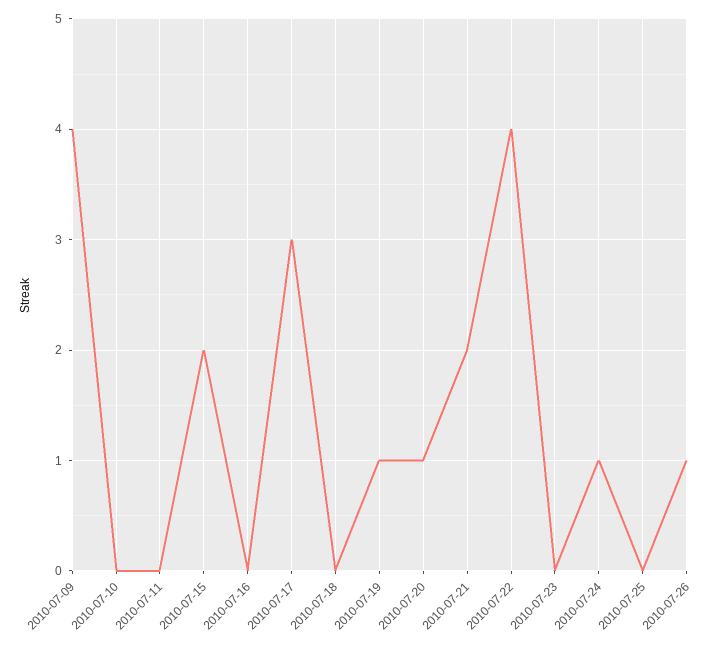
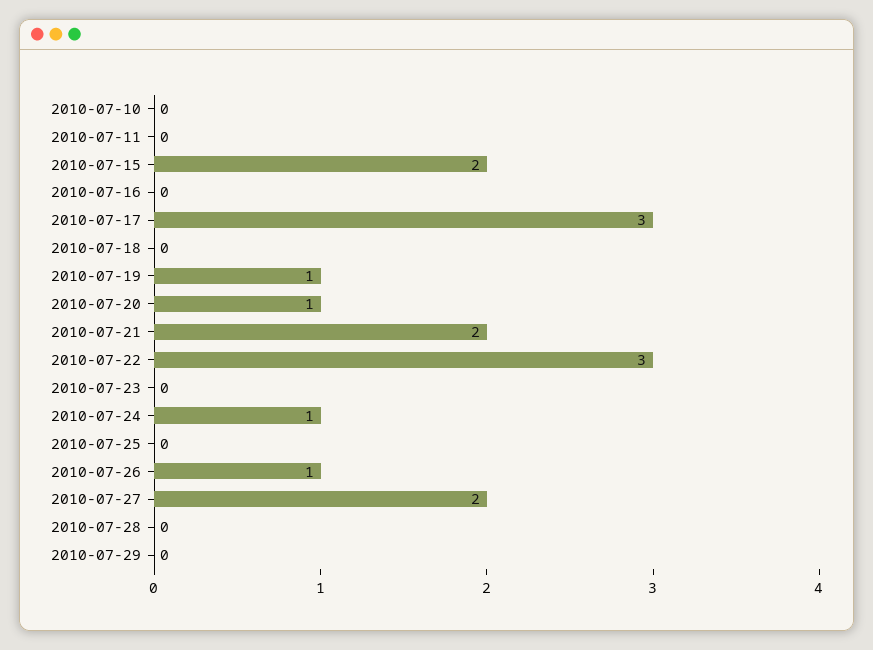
2010-07-09: 4 -> none
2010-07-22: 4 -> 3
2010-07-27: none -> 2
2010-07-28: none -> 0
2010-07-29: none -> 0

